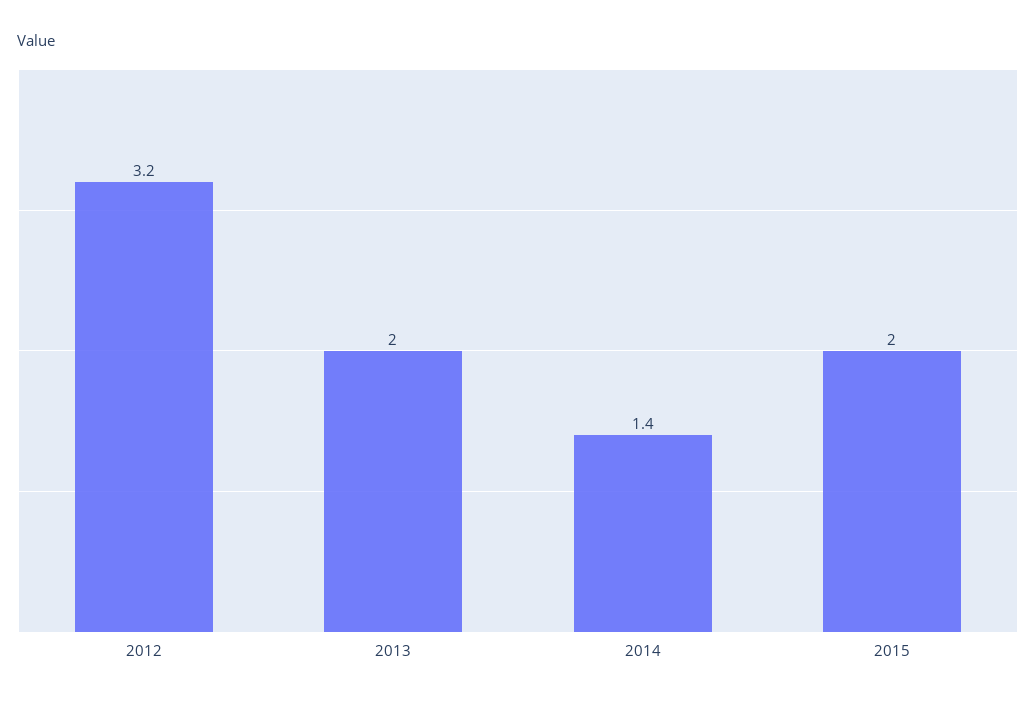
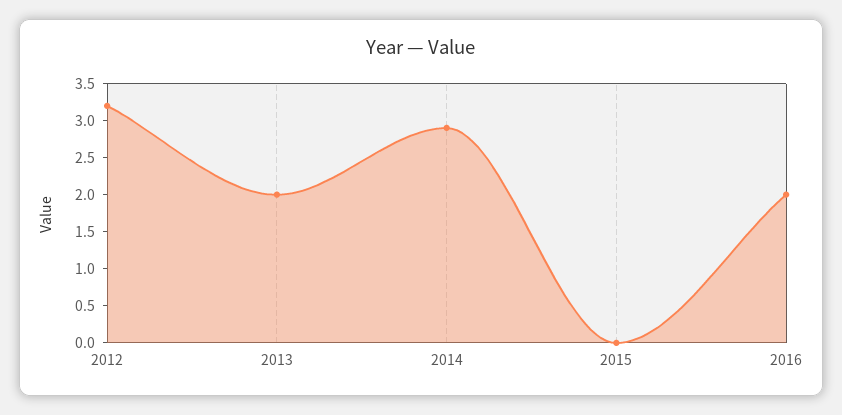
2014: 1.4 -> 3
2015: 2 -> 0
2016: none -> 2

